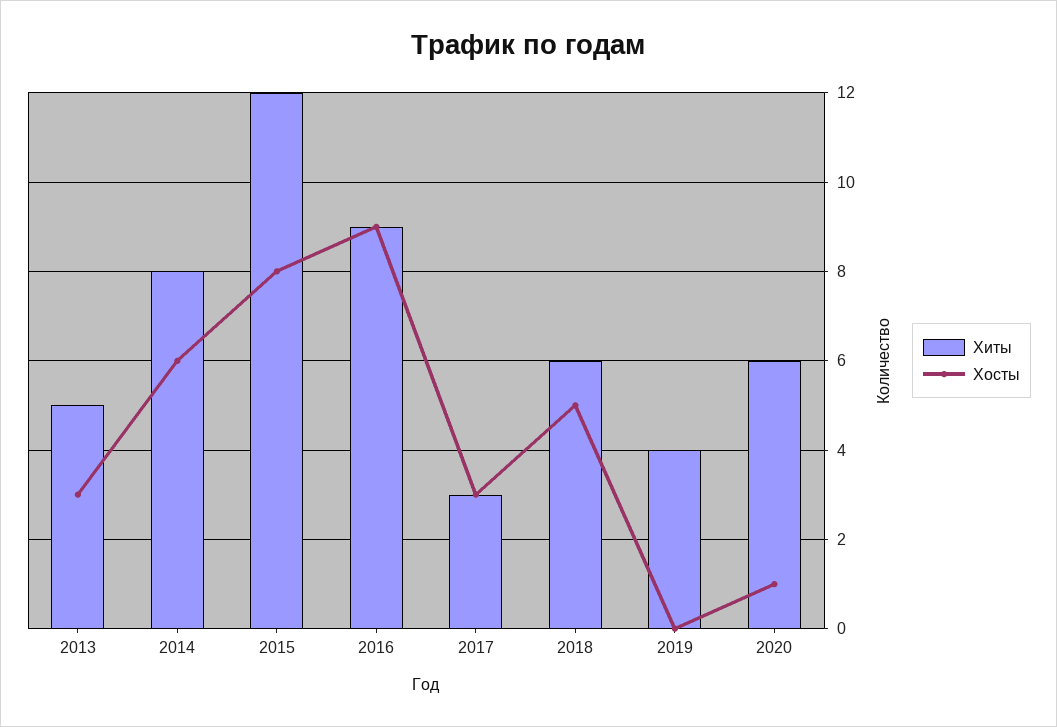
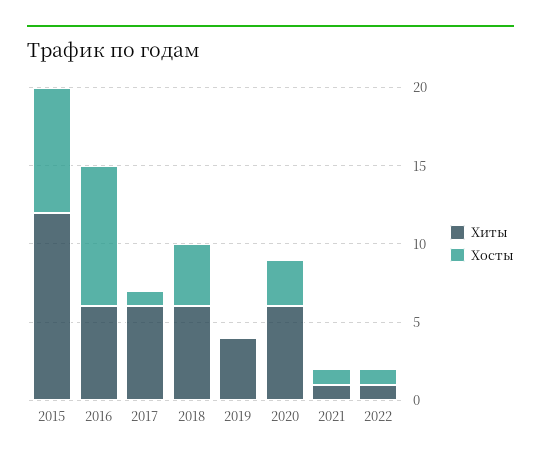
Хиты, 2013: 5 -> none
Хосты, 2013: 3 -> none
Хиты, 2014: 8 -> none
Хосты, 2014: 6 -> none
Хиты, 2016: 9 -> 6
Хиты, 2017: 3 -> 6
Хосты, 2017: 3 -> 1
Хосты, 2018: 5 -> 4
Хосты, 2020: 1 -> 3
Хиты, 2021: none -> 1
Хосты, 2021: none -> 1
Хиты, 2022: none -> 1
Хосты, 2022: none -> 1

